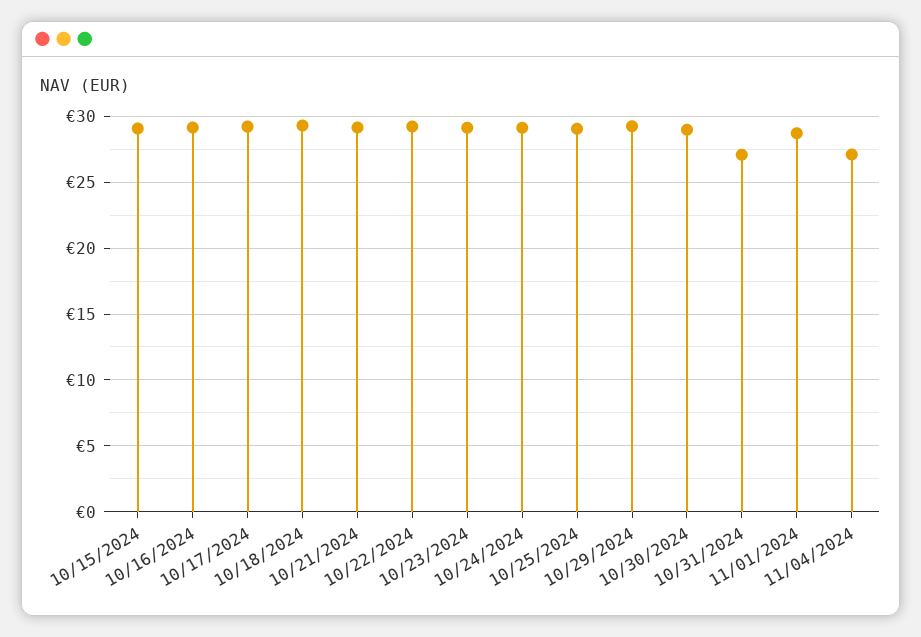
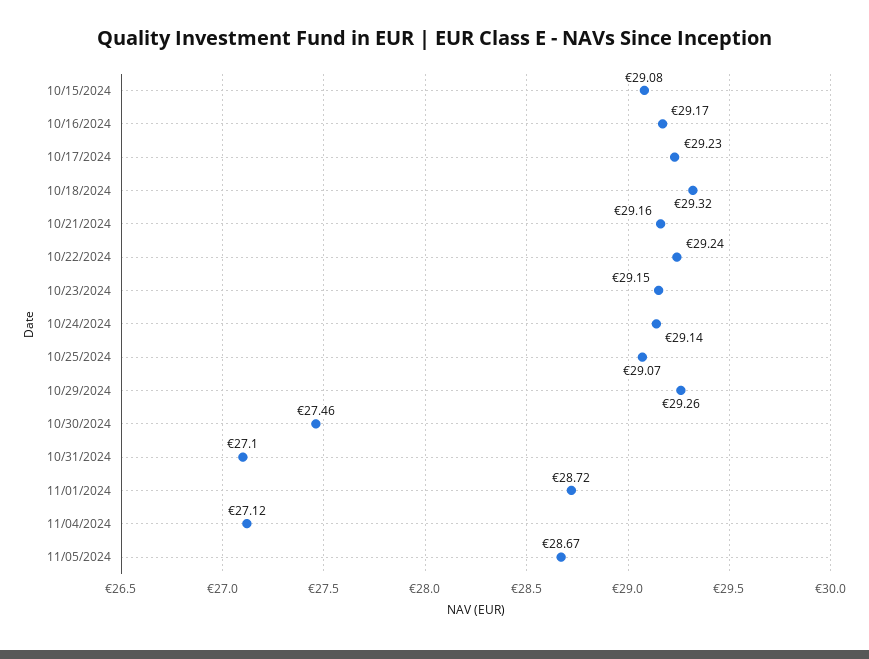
10/30/2024: 29 -> 27.46
11/05/2024: none -> 28.67

